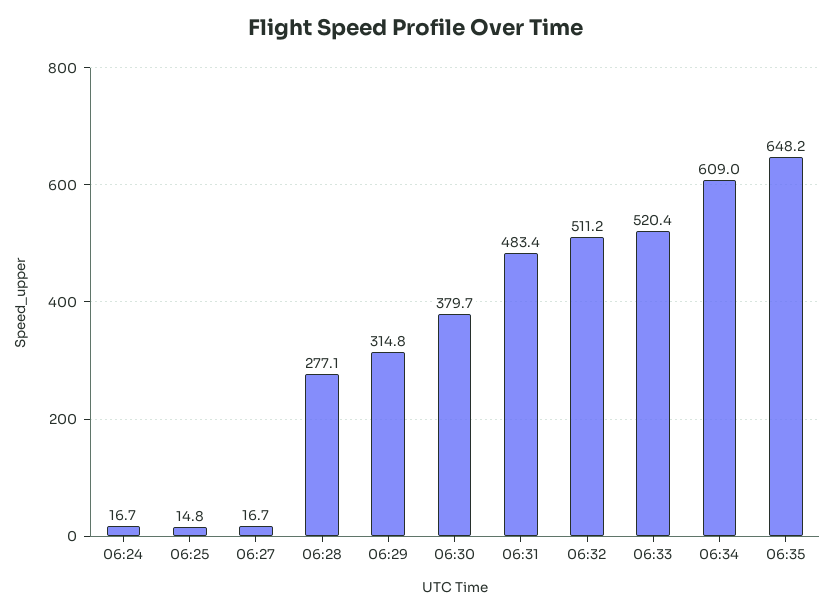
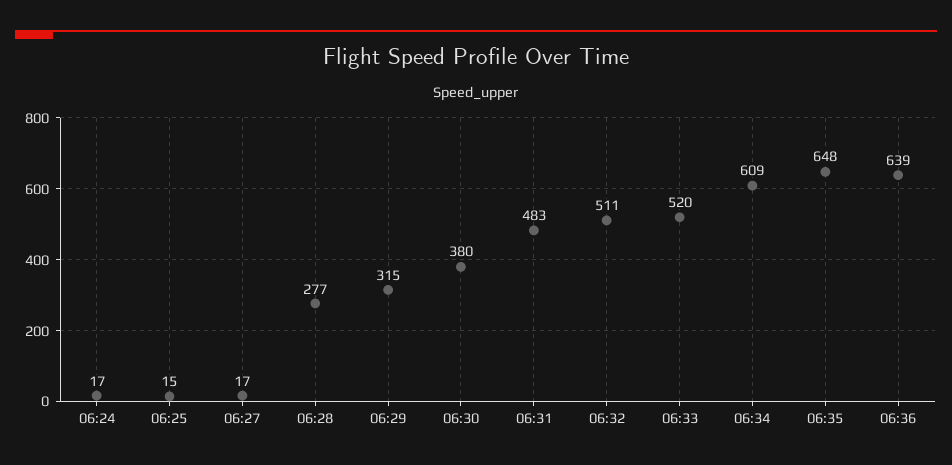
06:36: none -> 639

